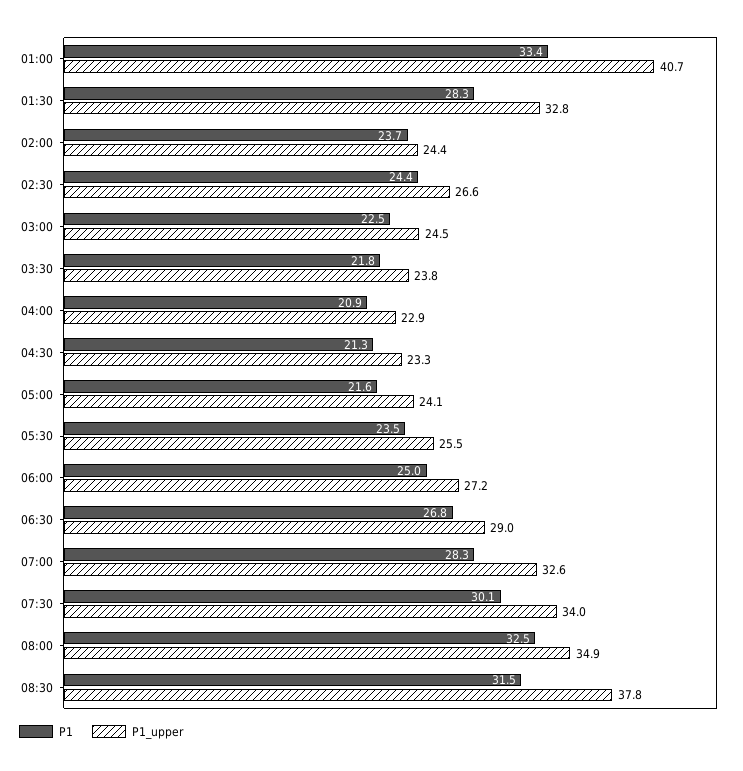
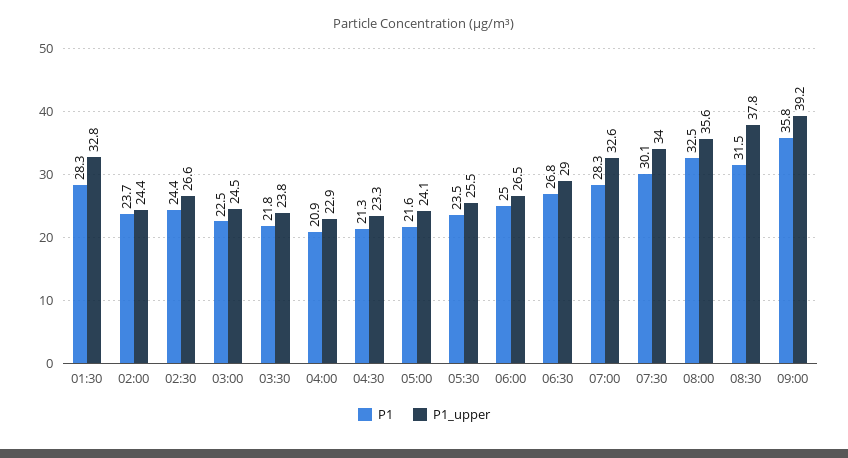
P1, 01:00: 33.4 -> none
P1_upper, 01:00: 40.7 -> none
P1_upper, 06:00: 27.2 -> 26.5
P1_upper, 08:00: 34.9 -> 35.6
P1, 09:00: none -> 35.8
P1_upper, 09:00: none -> 39.2

